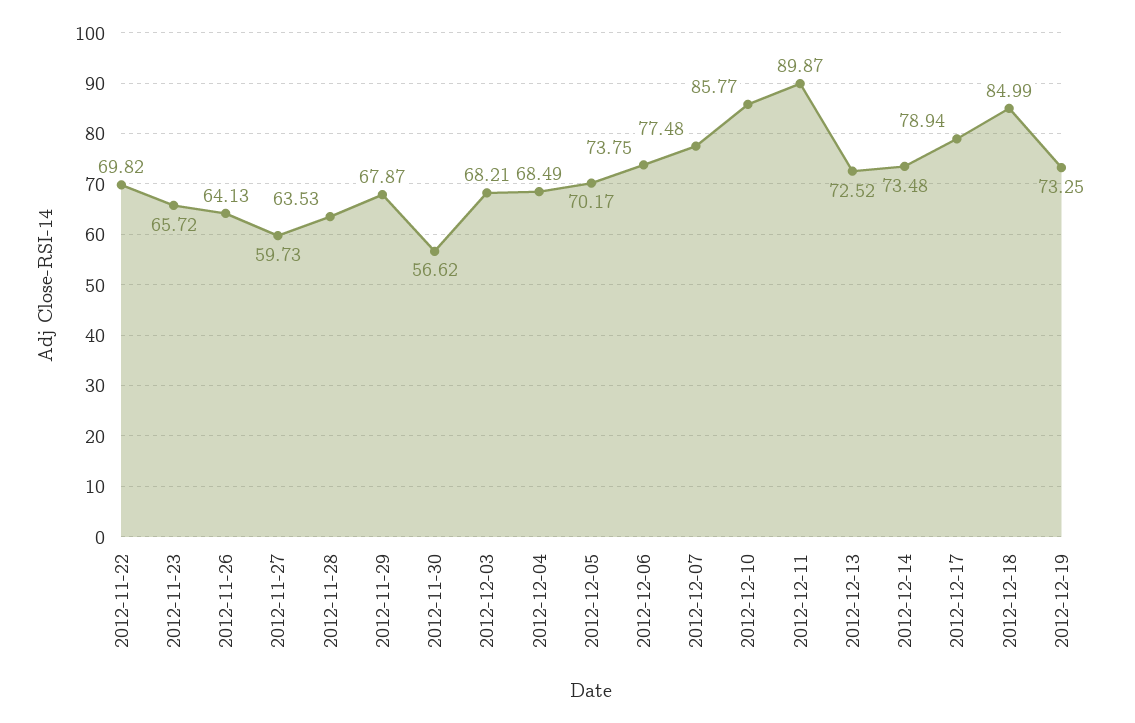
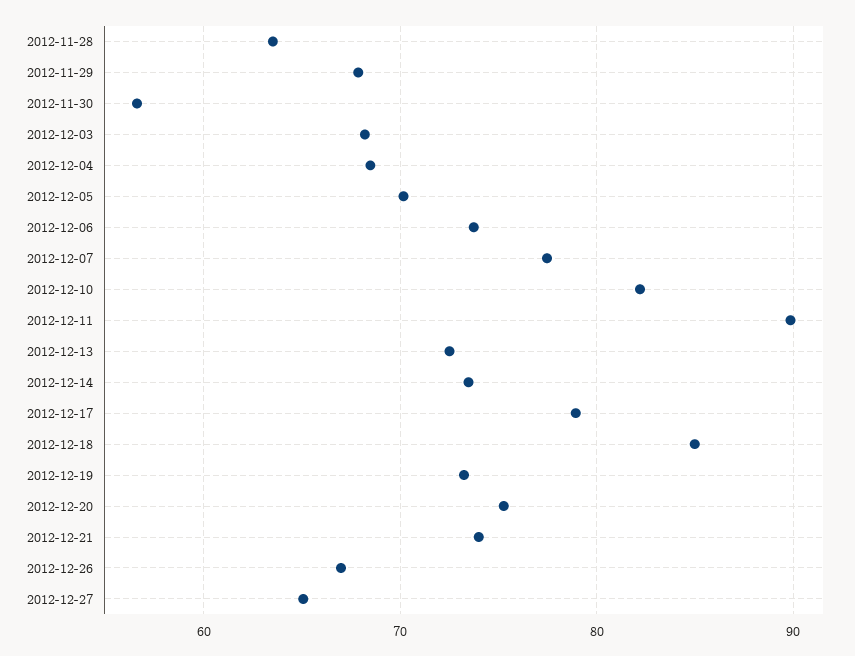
2012-11-22: 69.82 -> none
2012-11-23: 65.72 -> none
2012-11-26: 64.13 -> none
2012-11-27: 59.73 -> none
2012-12-10: 85.77 -> 82
2012-12-20: none -> 75
2012-12-21: none -> 74
2012-12-26: none -> 67
2012-12-27: none -> 65

